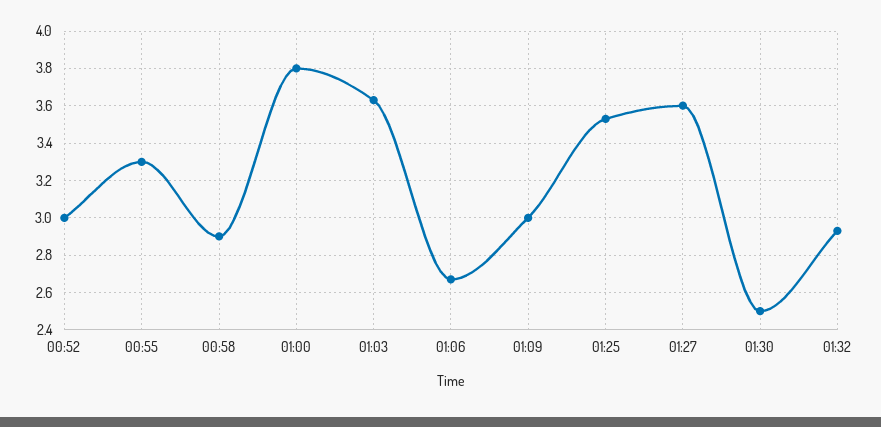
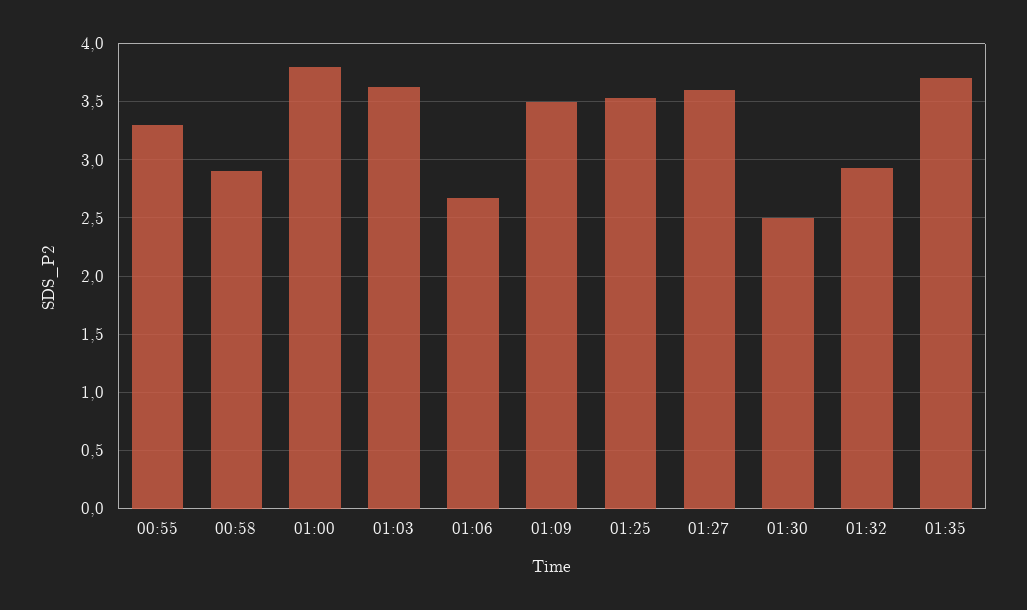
00:52: 3 -> none
01:09: 3 -> 3.5
01:35: none -> 3.7

